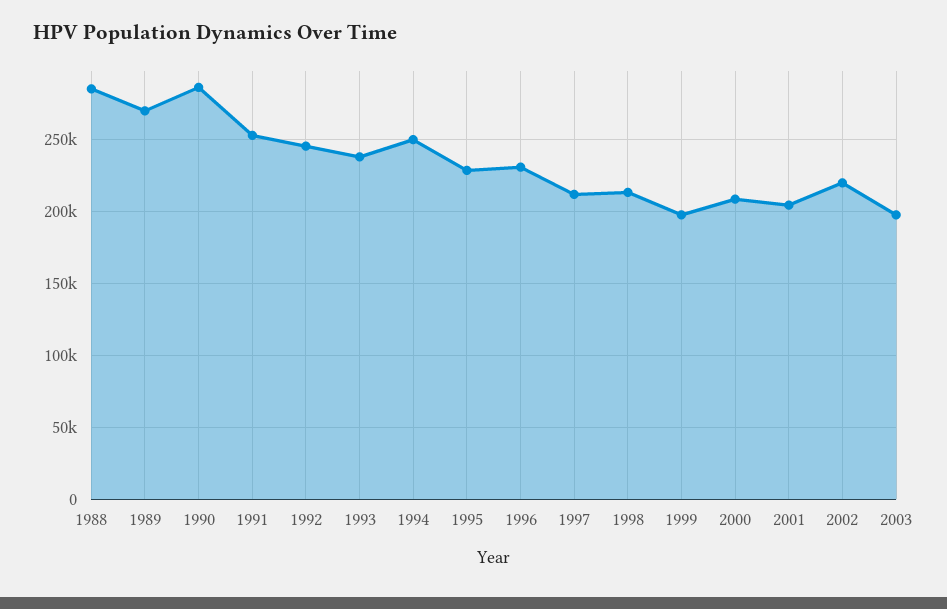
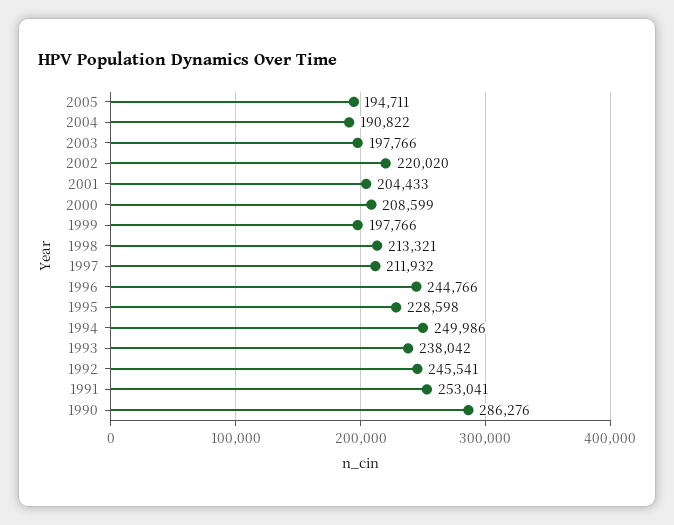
1988: 285000 -> none
1989: 270000 -> none
1996: 230000 -> 244766
2005: none -> 194711
2004: none -> 190822

